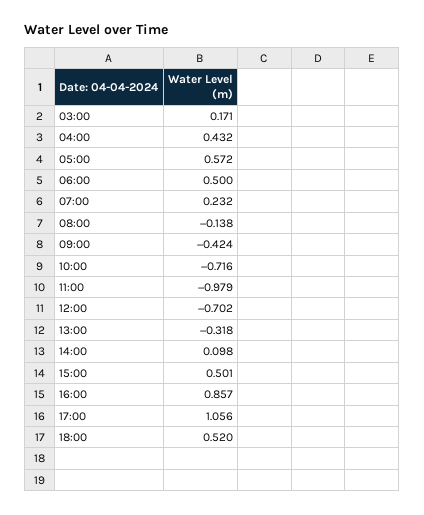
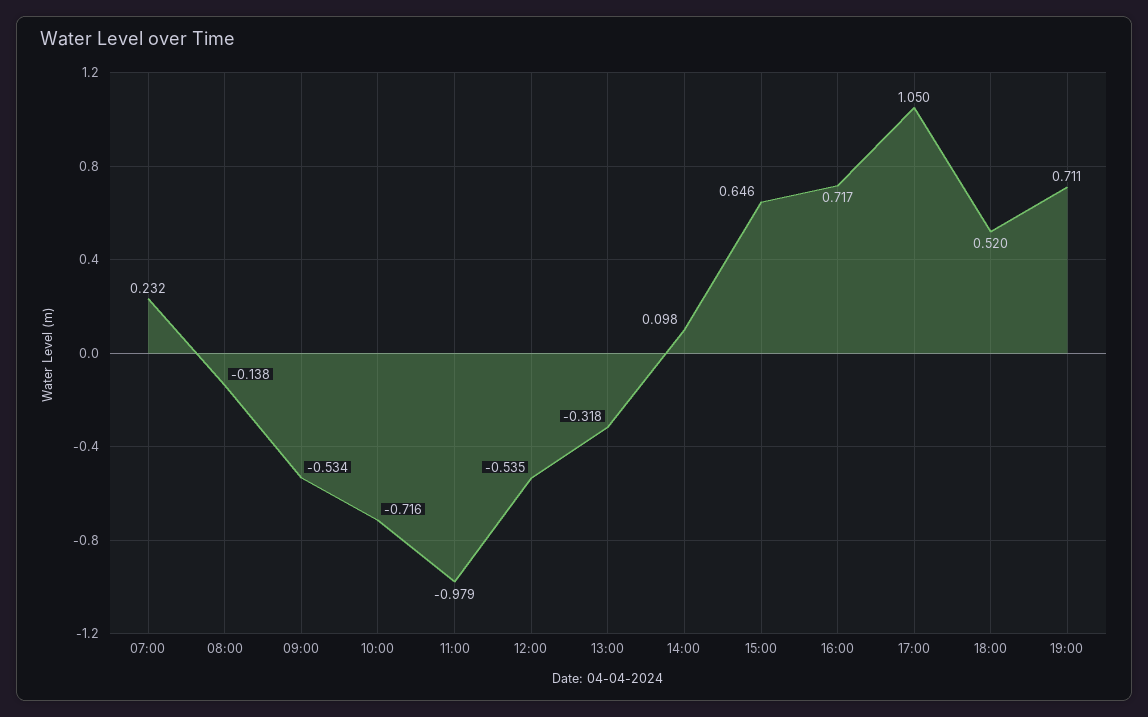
03:00: 0.171 -> none
04:00: 0.432 -> none
05:00: 0.572 -> none
06:00: 0.5 -> none
09:00: -0.424 -> -0.534
12:00: -0.702 -> -0.535
15:00: 0.501 -> 0.646
16:00: 0.857 -> 0.717
17:00: 1.056 -> 1.05
19:00: none -> 0.711

